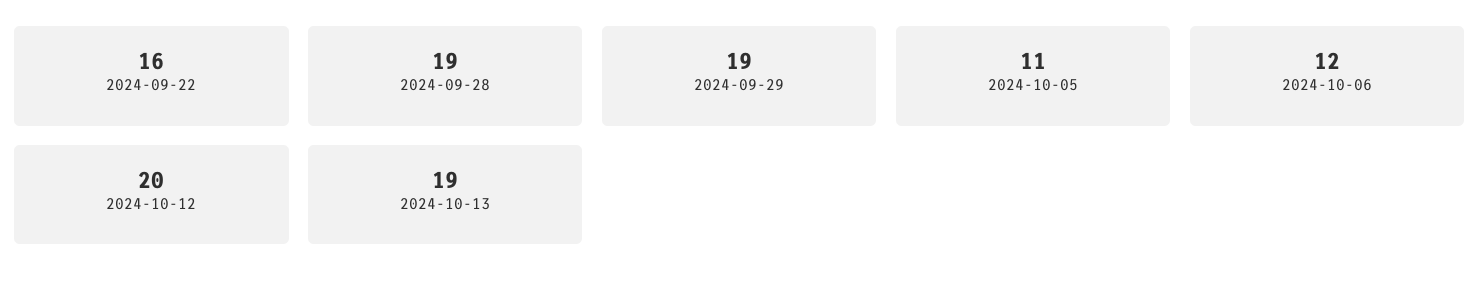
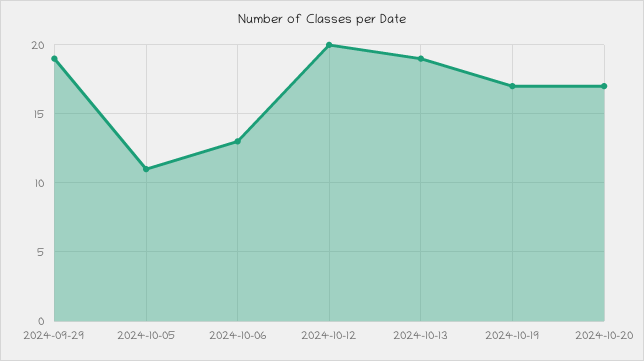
2024-09-22: 16 -> none
2024-09-28: 19 -> none
2024-10-06: 12 -> 13
2024-10-19: none -> 17
2024-10-20: none -> 17

